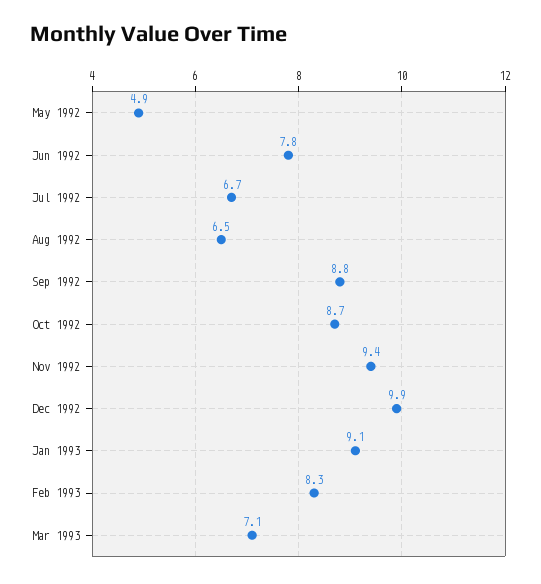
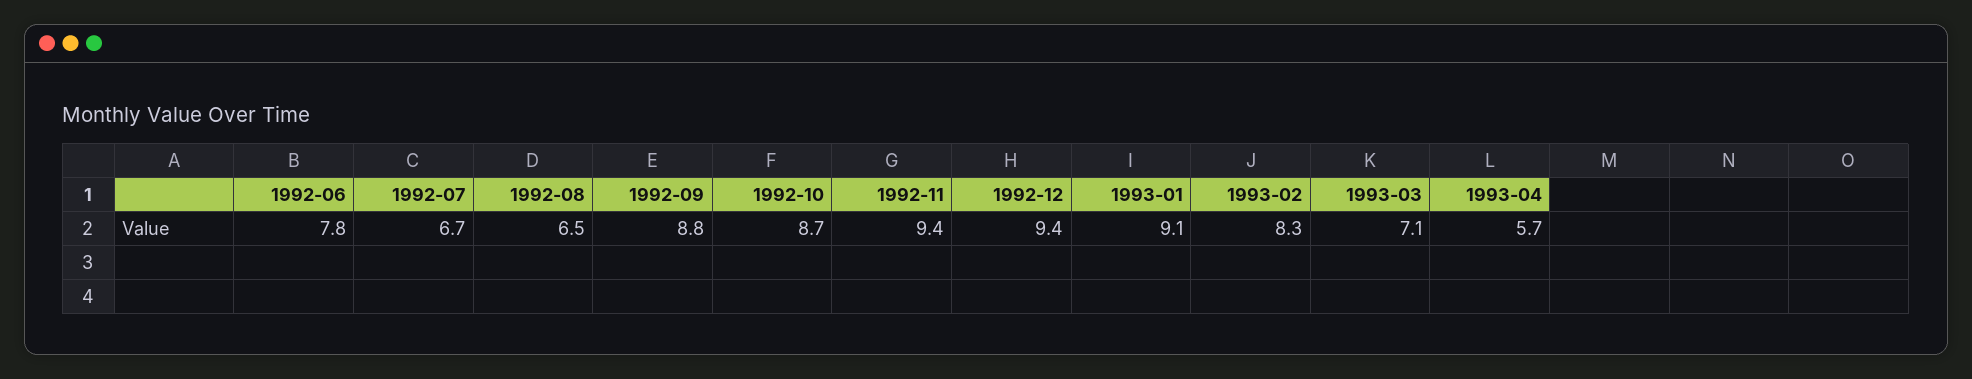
May 1992: 4.9 -> none
Dec 1992: 9.9 -> 9.4
1993-04: none -> 5.7

